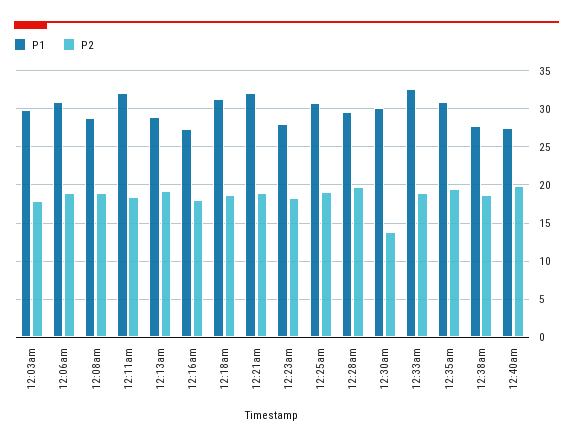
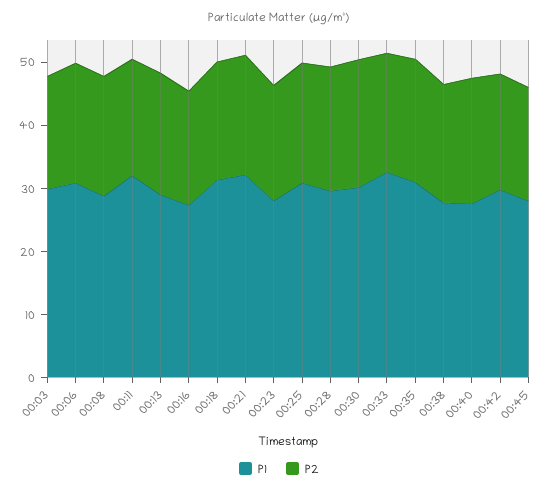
P2, 12:30am: 14 -> 20
P1, 00:42: none -> 30
P2, 00:42: none -> 18
P1, 00:45: none -> 28
P2, 00:45: none -> 18

